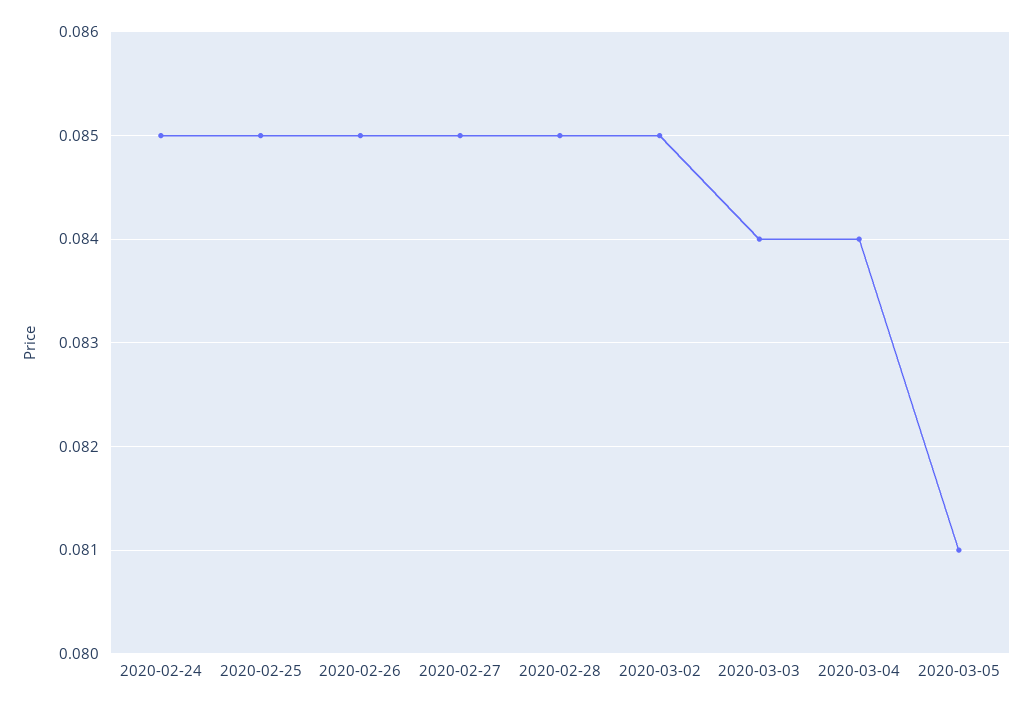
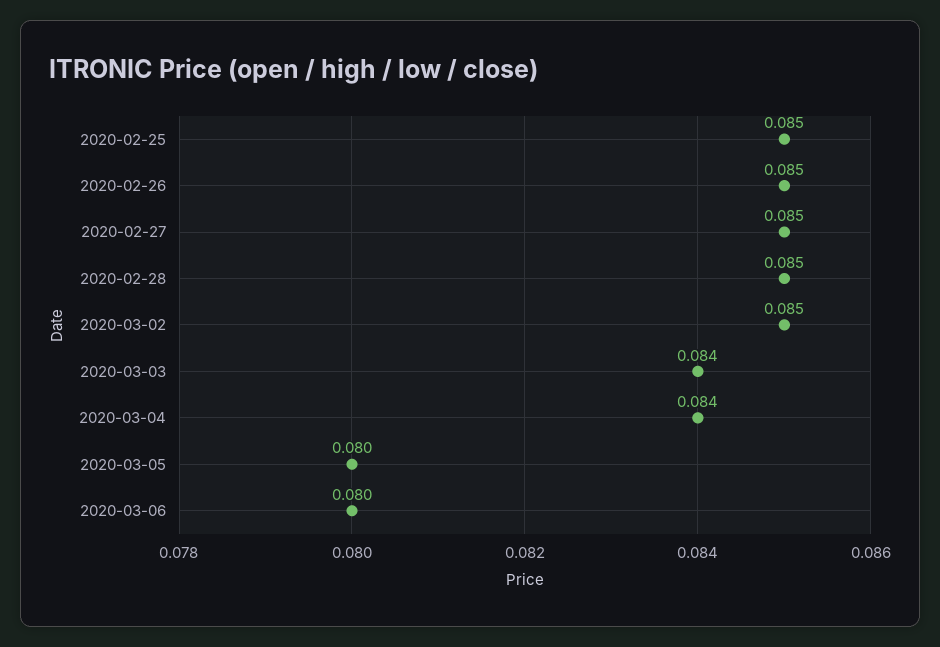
2020-02-24: 0.085 -> none
2020-03-05: 0.081 -> 0.08
2020-03-06: none -> 0.08

